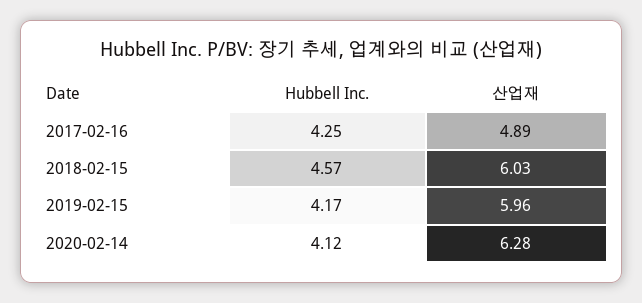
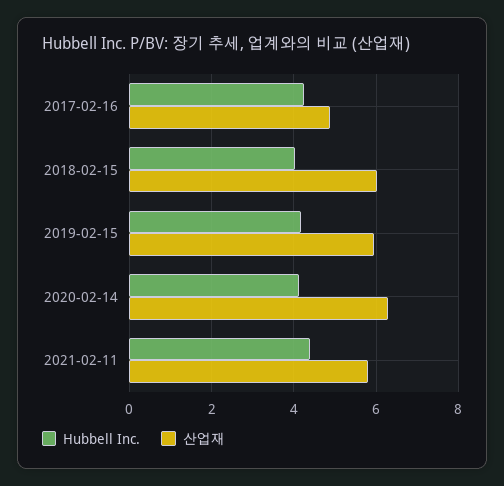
Hubbell Inc., 2018-02-15: 4.57 -> 4
Hubbell Inc., 2021-02-11: none -> 4.4
산업재, 2021-02-11: none -> 5.8

